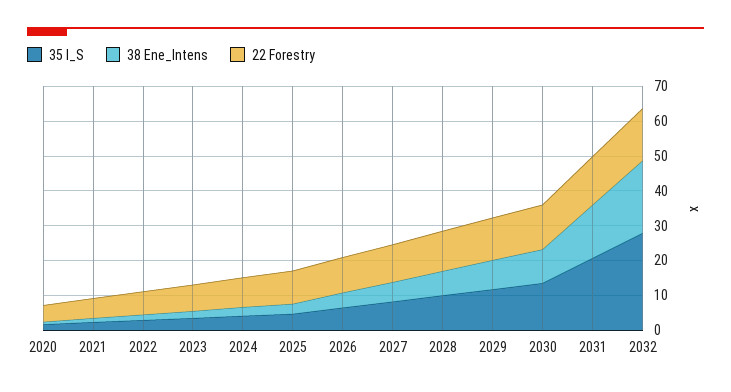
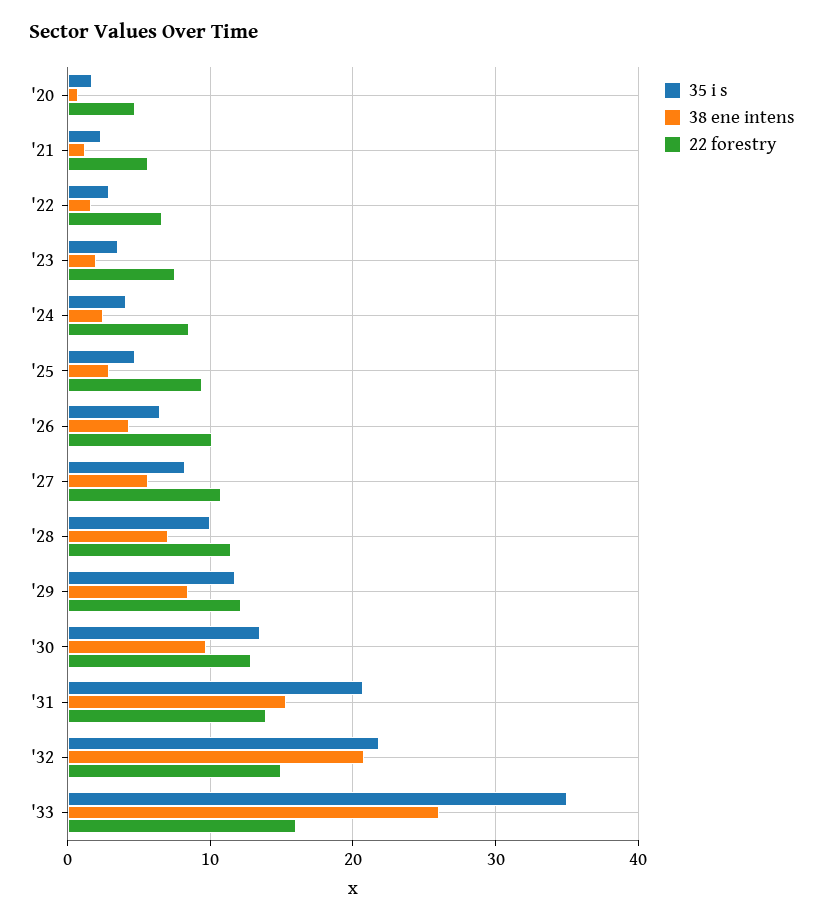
35 I_S, 2032: 27.5 -> 22
35 I_S, '33: none -> 35
38 Ene_Intens, '33: none -> 26
22 Forestry, '33: none -> 16

